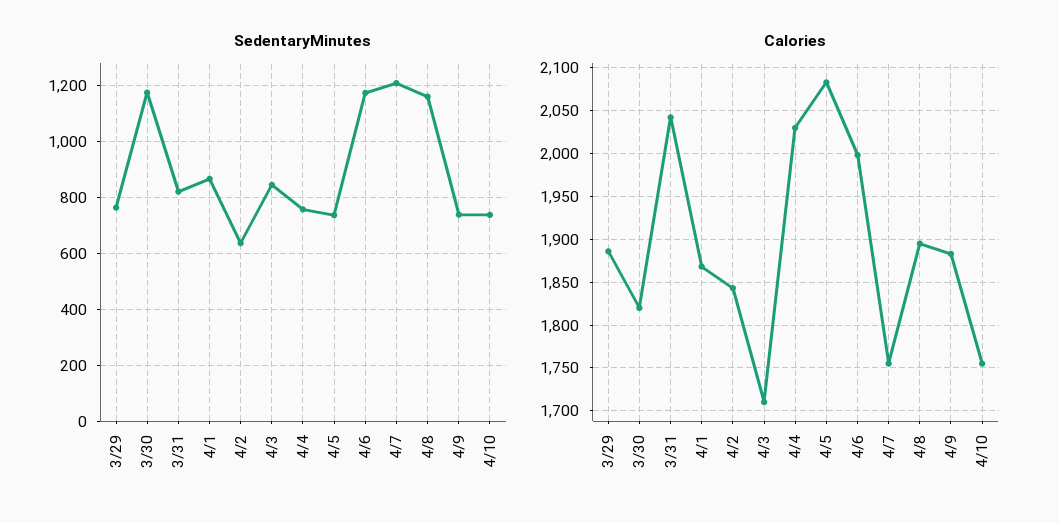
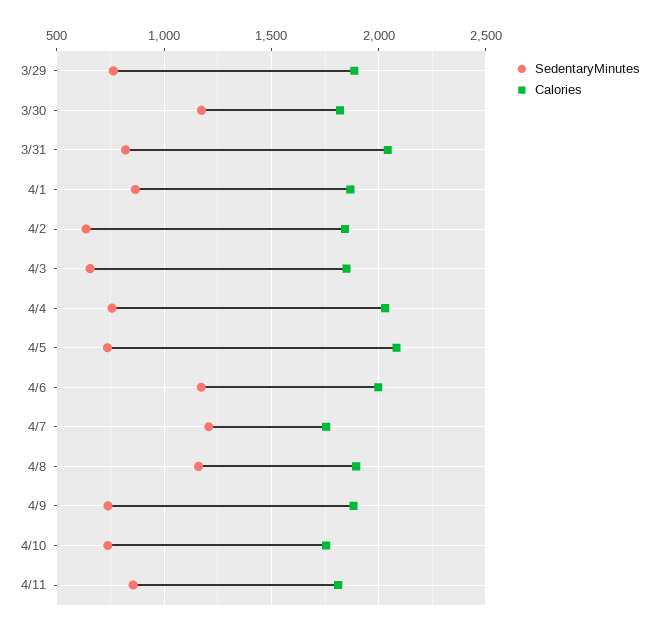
SedentaryMinutes, 4/3: 850 -> 650
Calories, 4/3: 1710 -> 1850
SedentaryMinutes, 4/11: none -> 850
Calories, 4/11: none -> 1800

